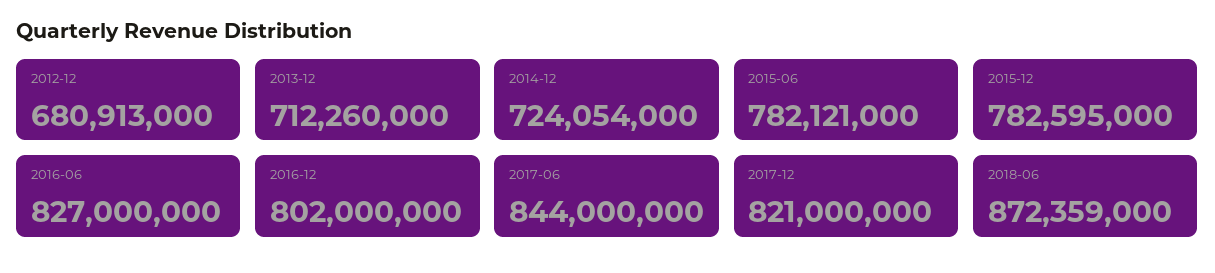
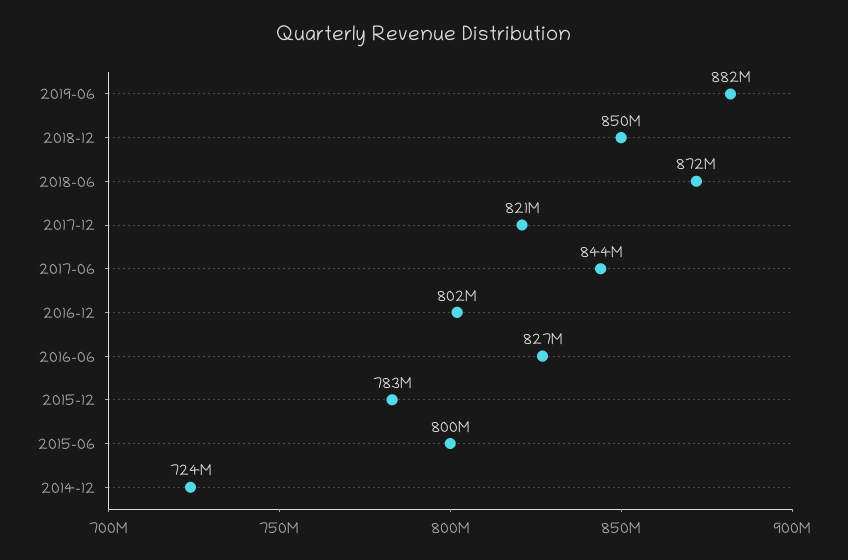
2012-12: 680913000 -> none
2013-12: 712260000 -> none
2015-06: 782121000 -> 800000000
2019-06: none -> 882000000
2018-12: none -> 850000000

